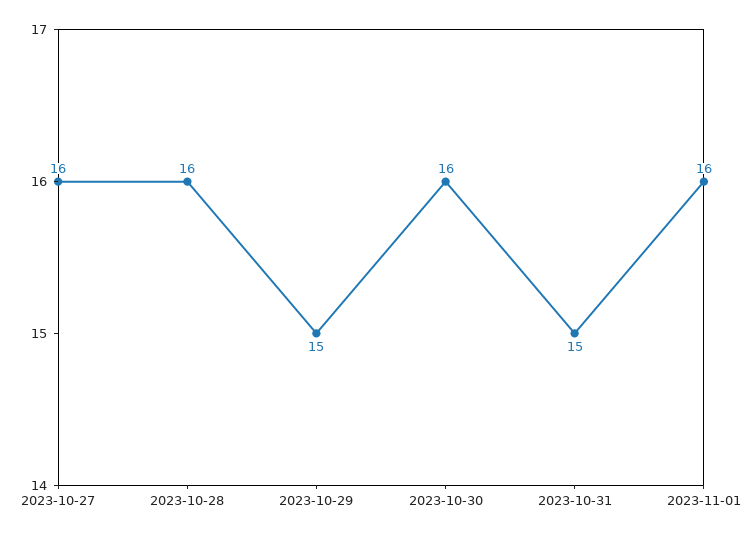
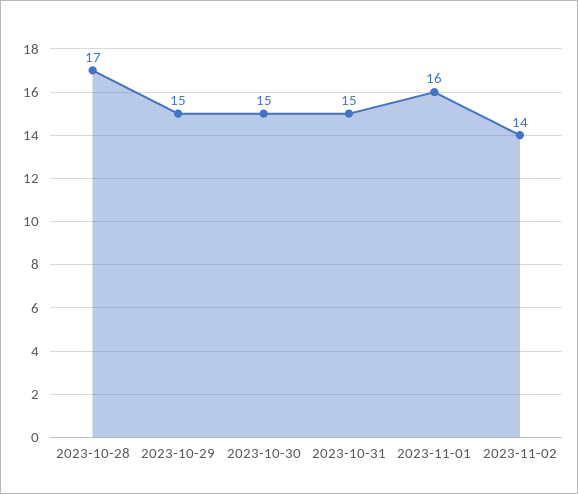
2023-10-27: 16 -> none
2023-10-28: 16 -> 17
2023-10-30: 16 -> 15
2023-11-02: none -> 14

